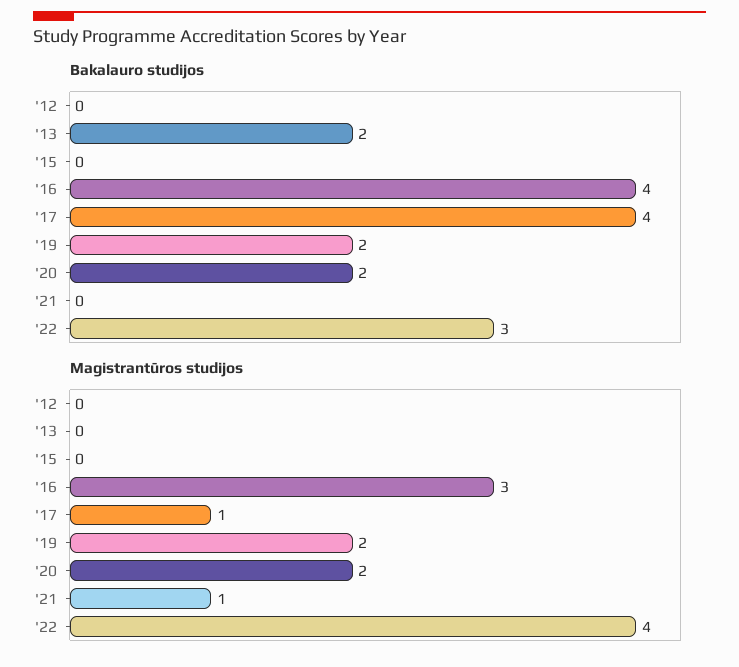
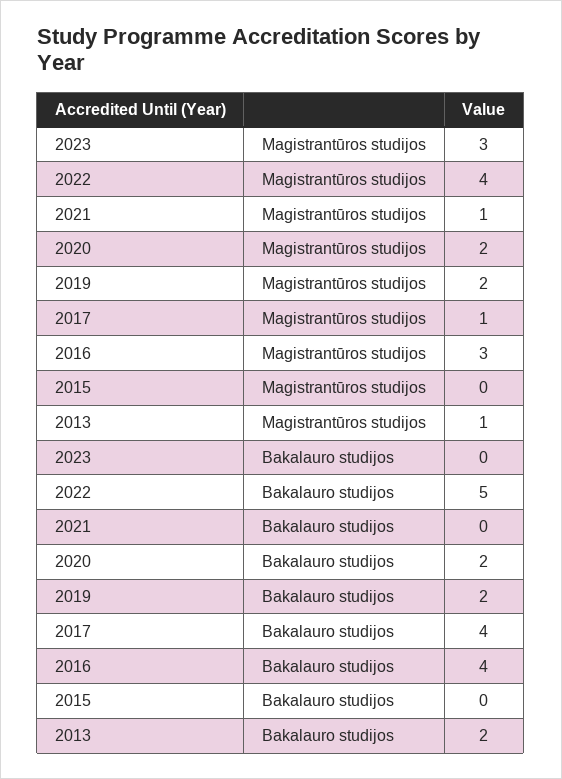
Bakalauro studijos, '12: 0 -> none
Bakalauro studijos, '22: 3 -> 5
Magistrantūros studijos, '12: 0 -> none
Magistrantūros studijos, '13: 0 -> 1
Magistrantūros studijos, 2023: none -> 3
Bakalauro studijos, 2023: none -> 0

